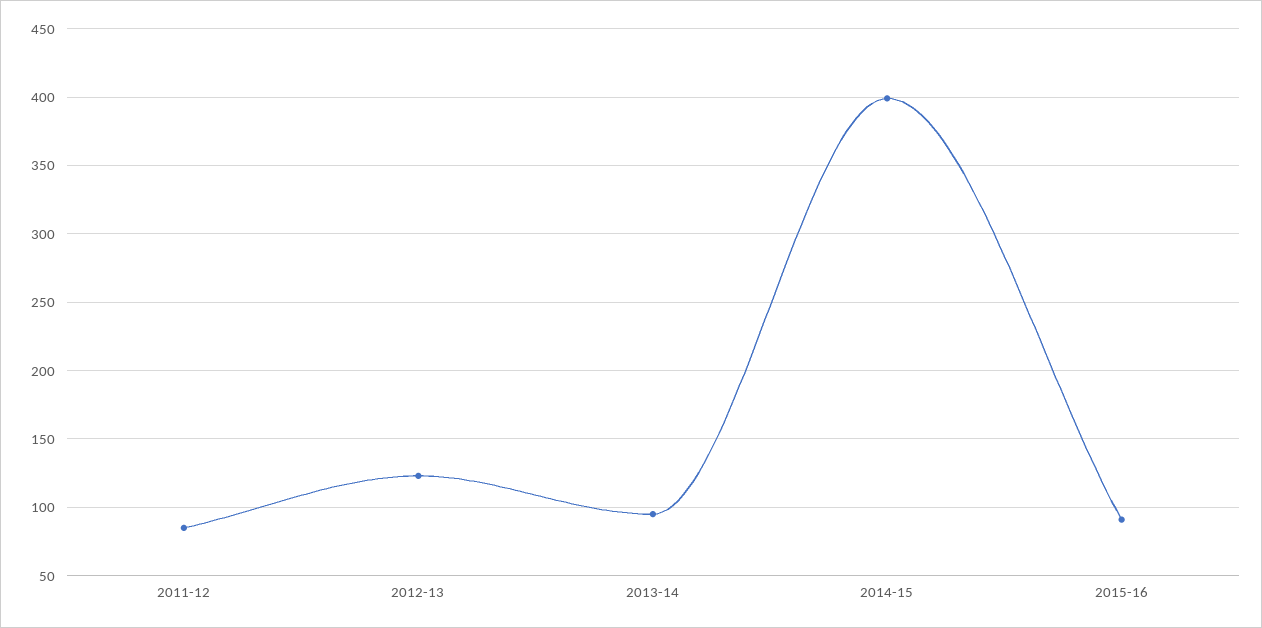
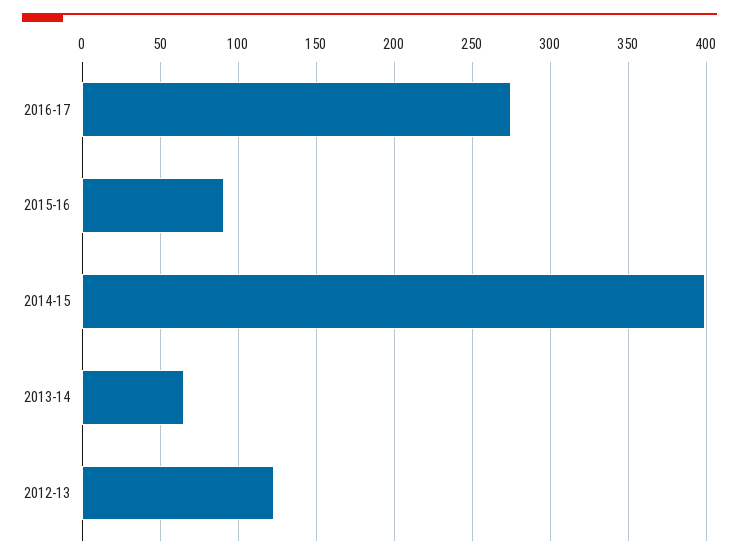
2011-12: 85 -> none
2013-14: 95 -> 65
2016-17: none -> 275

